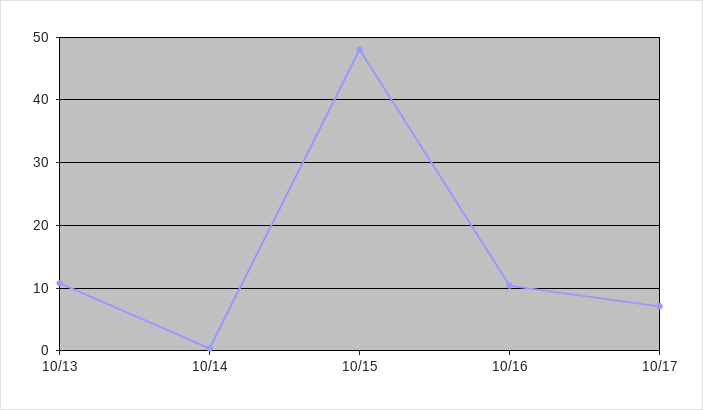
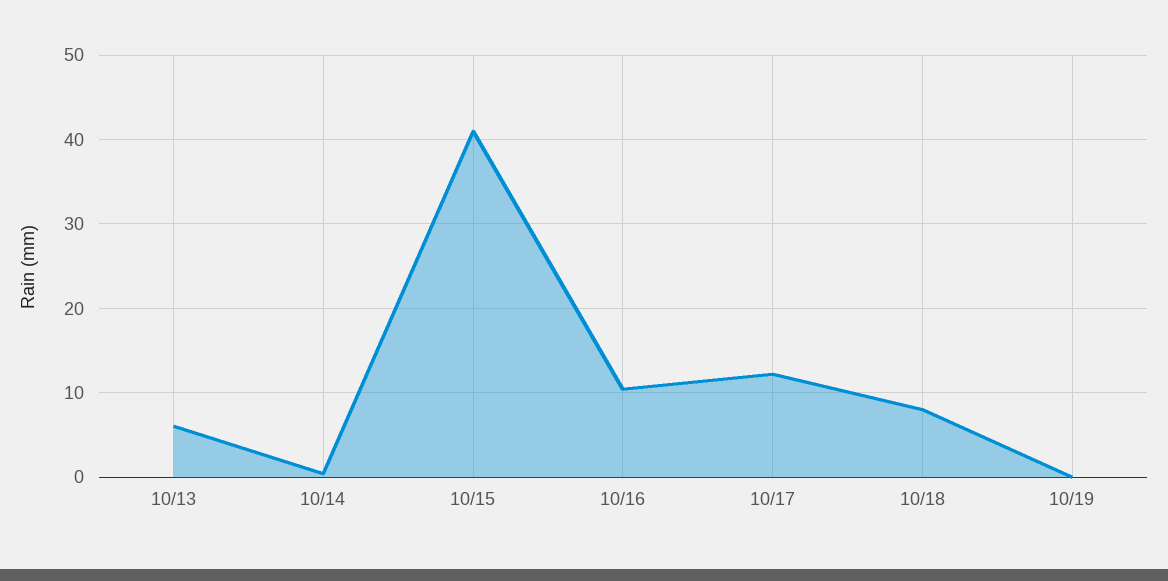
10/13: 11 -> 6
10/15: 48 -> 41
10/17: 7 -> 12
10/18: none -> 8
10/19: none -> 0

